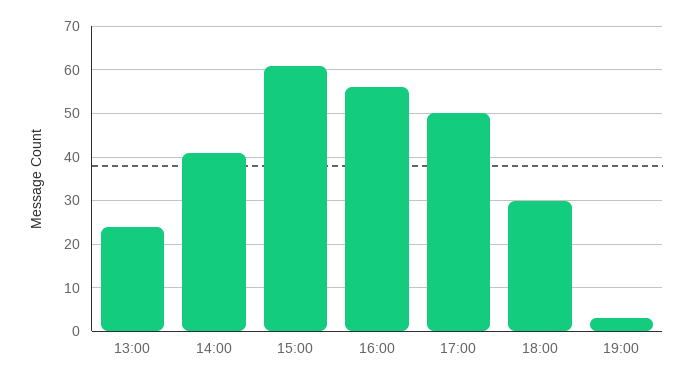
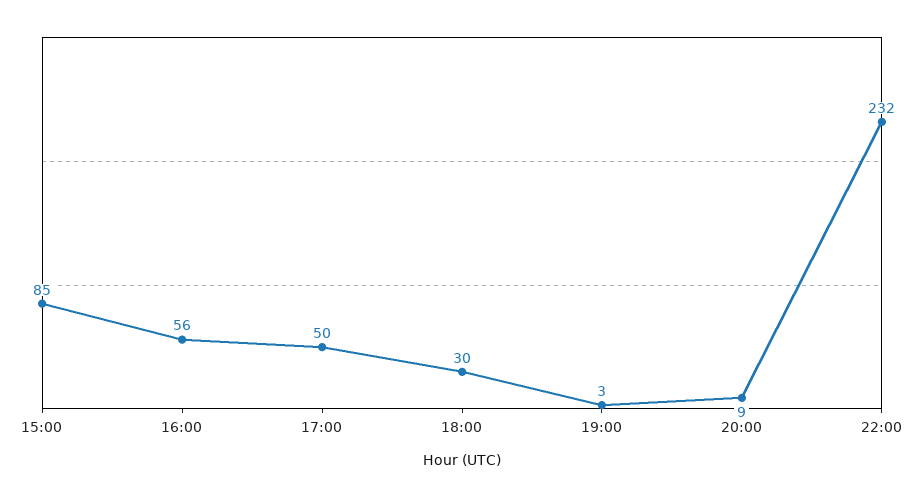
13:00: 25 -> none
14:00: 40 -> none
15:00: 60 -> 85
20:00: none -> 9
22:00: none -> 232

